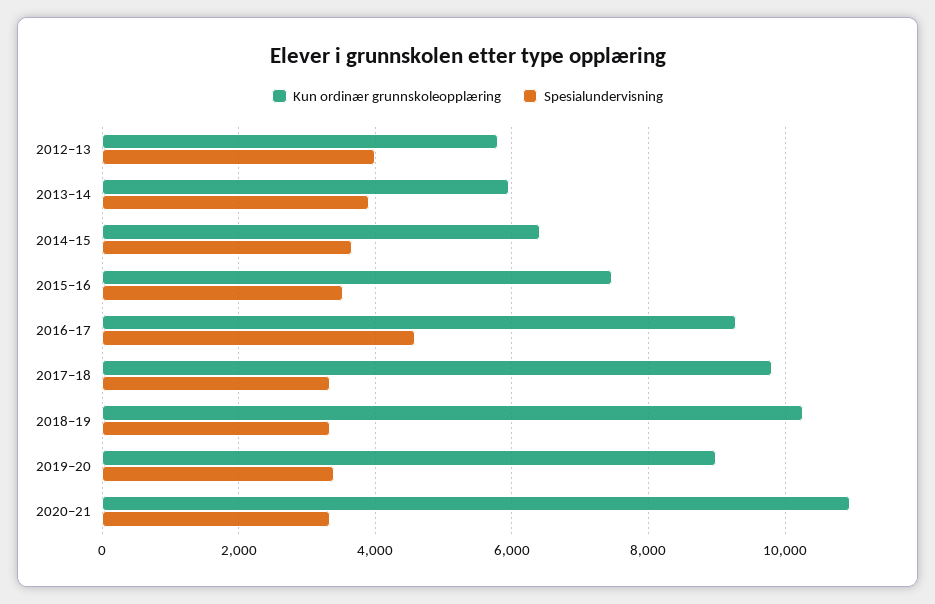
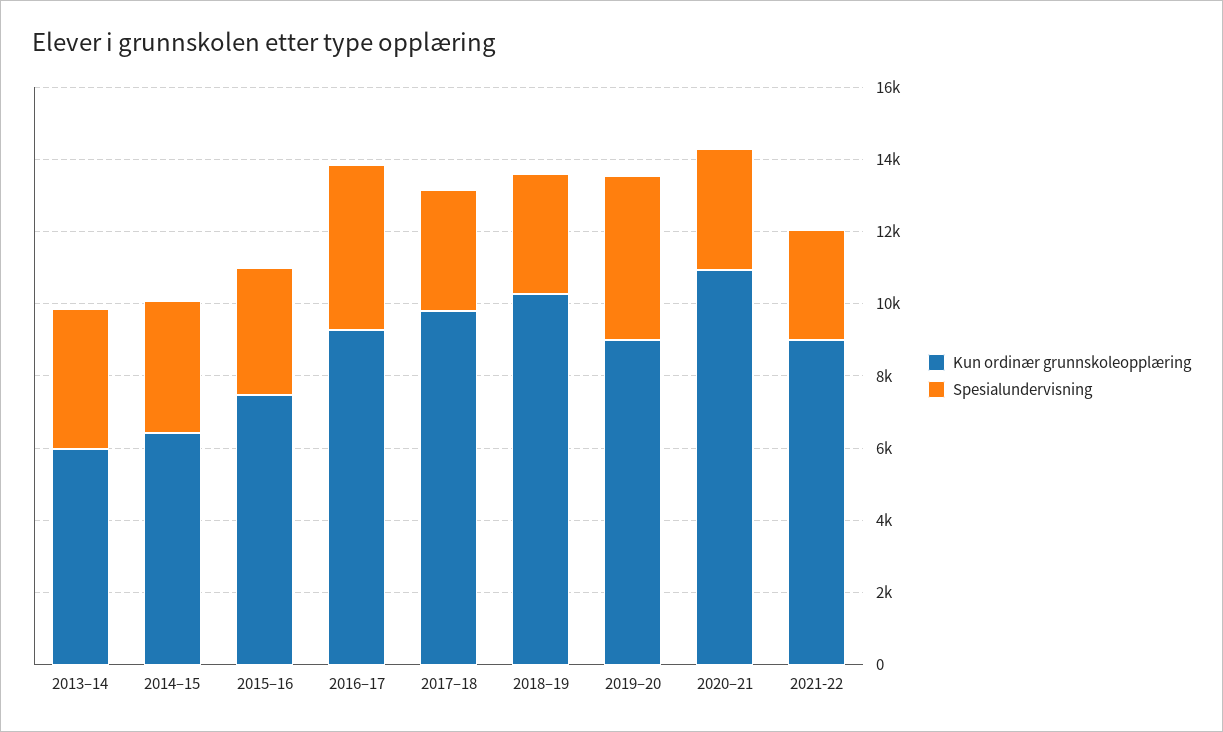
Kun ordinær grunnskoleopplæring, 2012–13: 5800 -> none
Spesialundervisning, 2012–13: 4000 -> none
Spesialundervisning, 2019–20: 3400 -> 4500
Kun ordinær grunnskoleopplæring, 2021-22: none -> 9000
Spesialundervisning, 2021-22: none -> 3000

